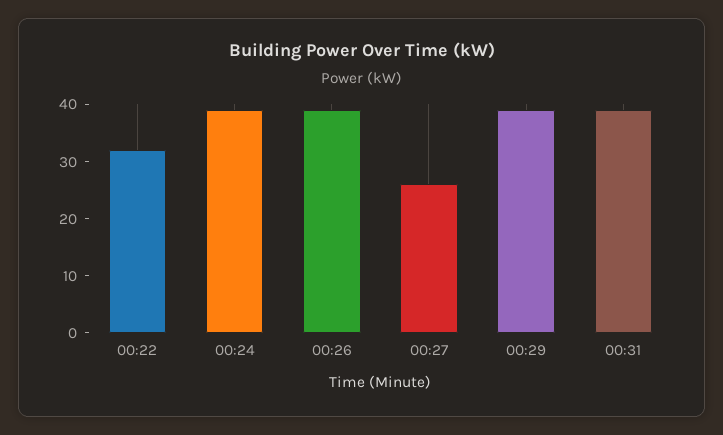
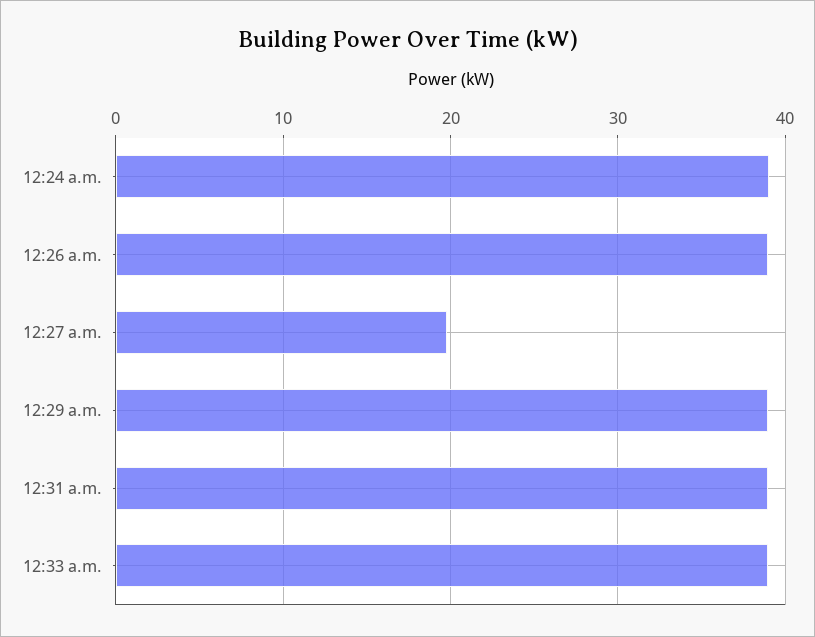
00:22: 32 -> none
00:27: 26 -> 20
12:33 a.m.: none -> 39

